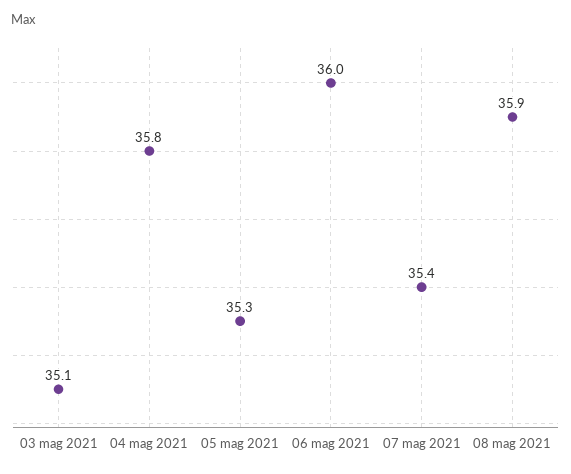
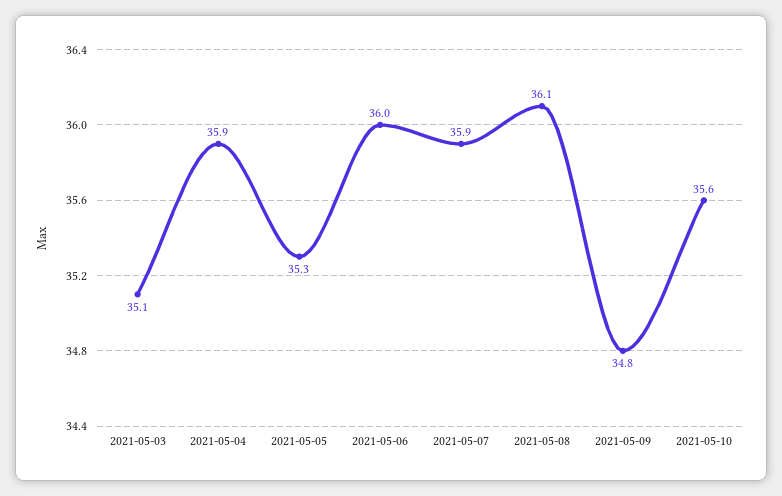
04 mag 2021: 35.8 -> 35.9
07 mag 2021: 35.4 -> 35.9
08 mag 2021: 35.9 -> 36.1
2021-05-09: none -> 34.8
2021-05-10: none -> 35.6

